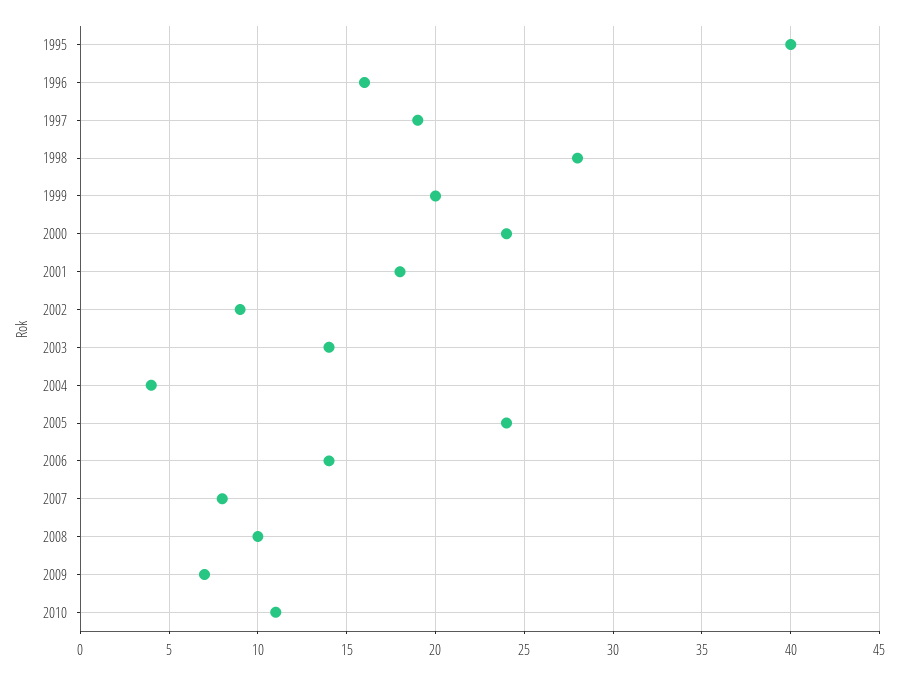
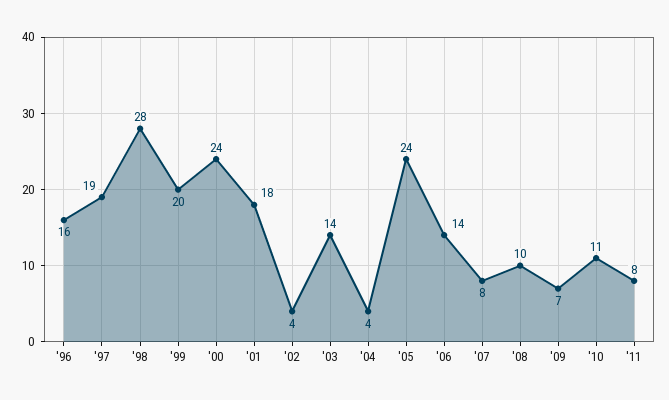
1995: 40 -> none
2002: 9 -> 4
'11: none -> 8

